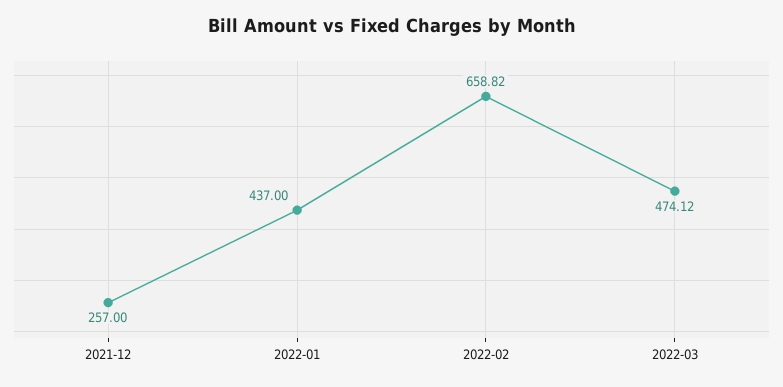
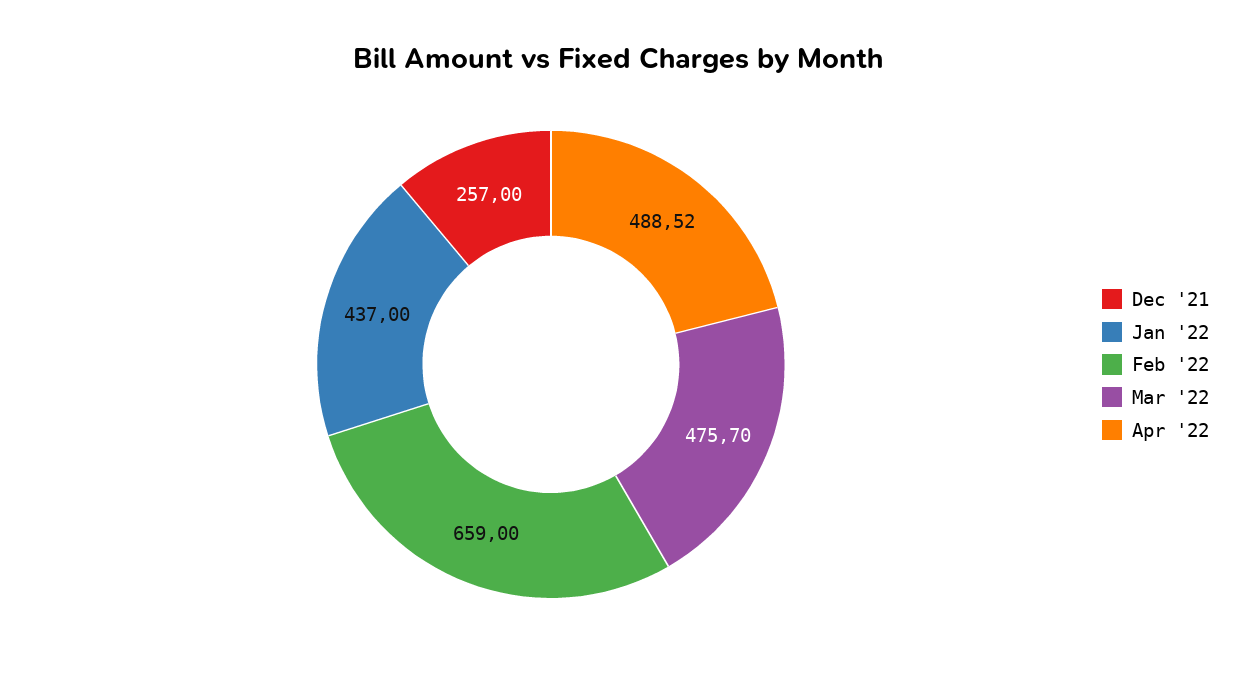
2022-02: 658.82 -> 659
2022-03: 474.12 -> 475.7
Apr '22: none -> 488.52

